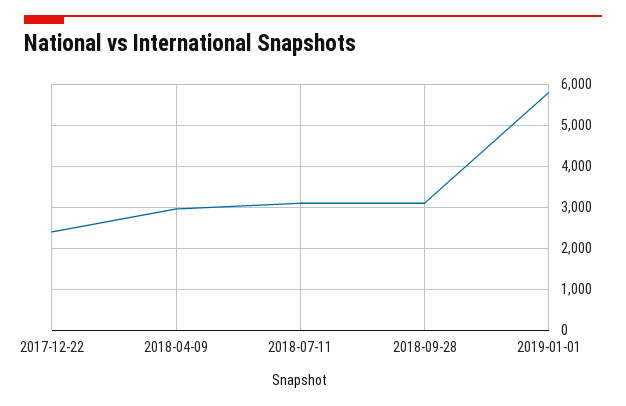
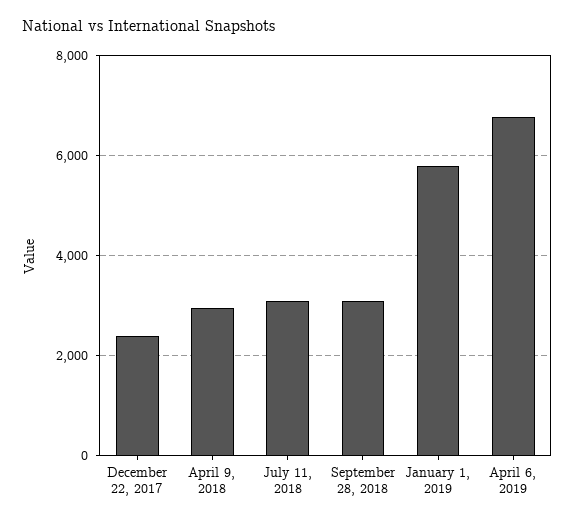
April 6, 2019: none -> 6800

